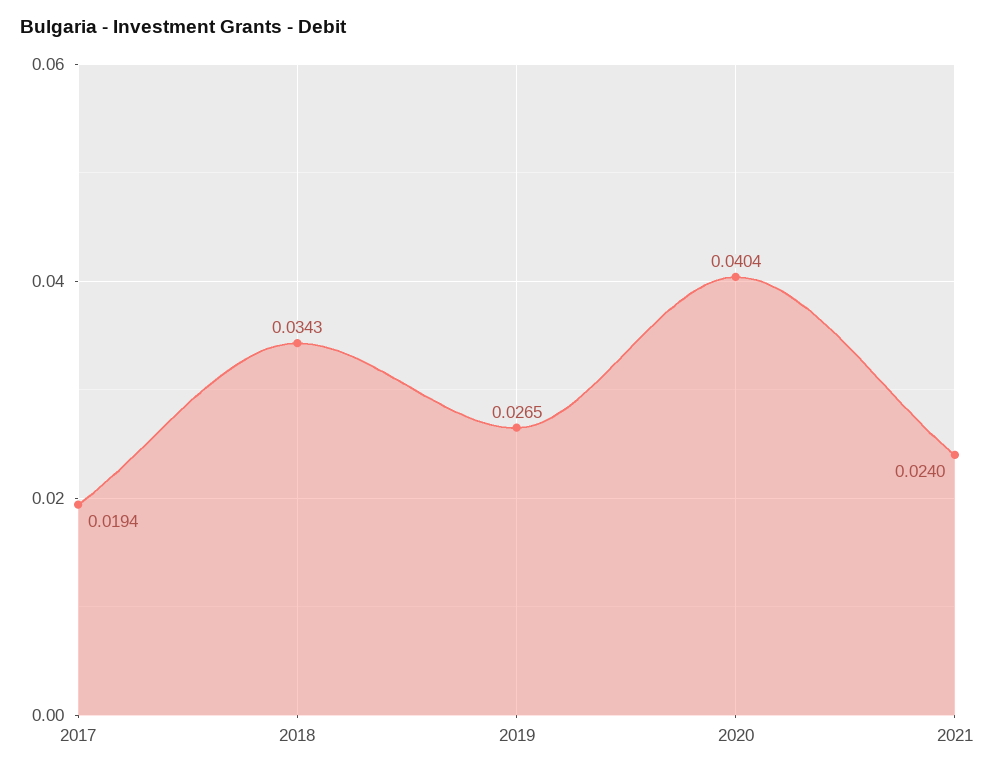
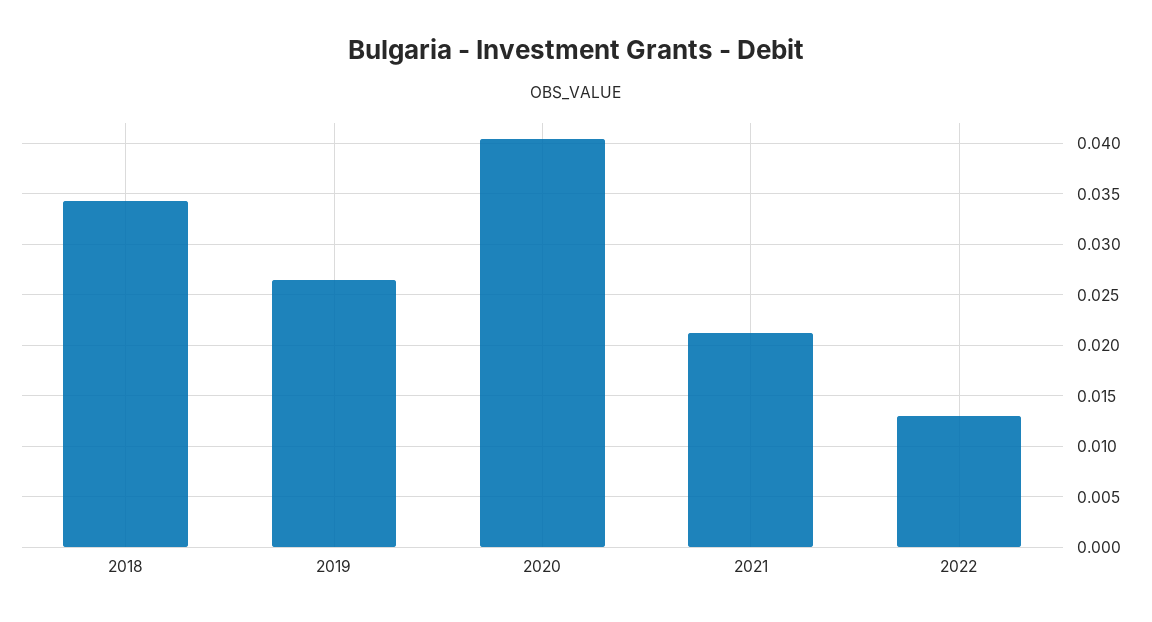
2017: 0.0194 -> none
2021: 0.024 -> 0.021
2022: none -> 0.013

